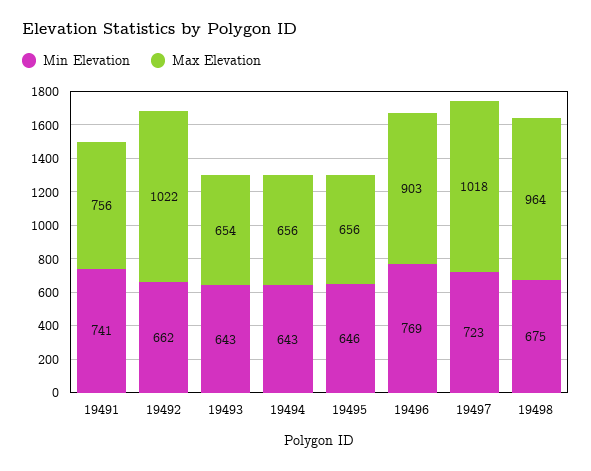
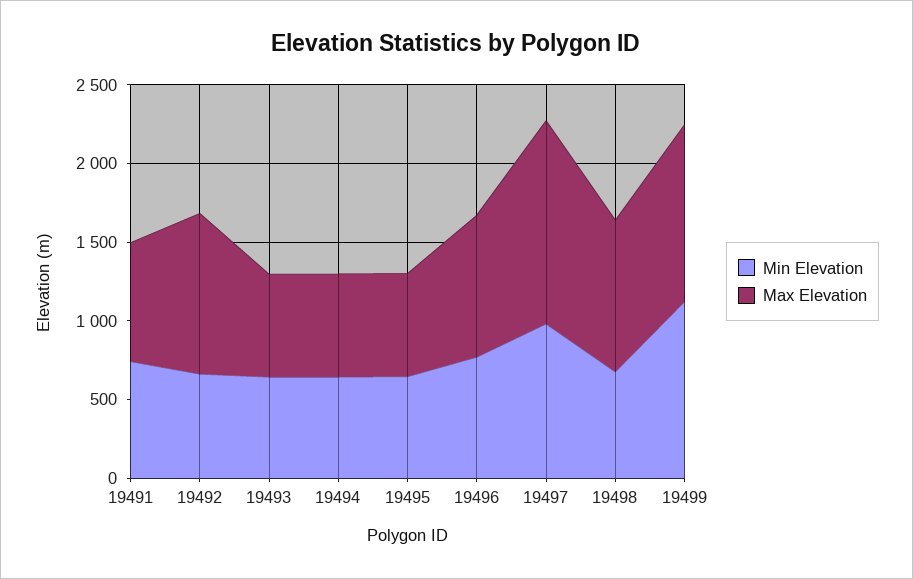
Min Elevation, 19497: 723 -> 1000
Max Elevation, 19497: 1018 -> 1300
Min Elevation, 19499: none -> 1100
Max Elevation, 19499: none -> 1100

